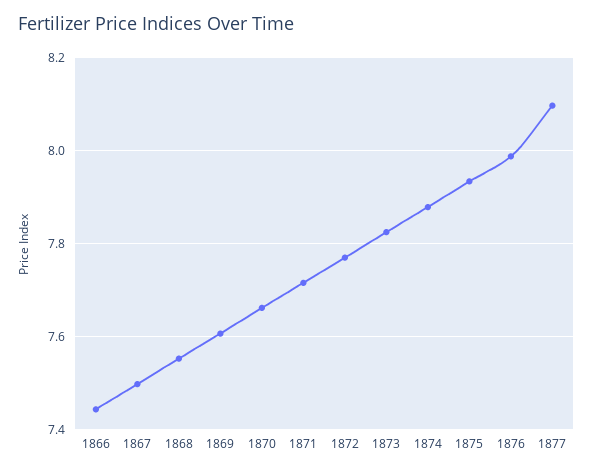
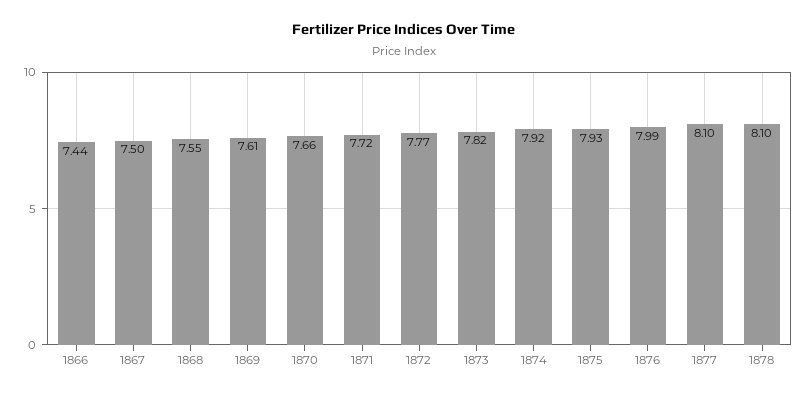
1874: 7.88 -> 7.92
1878: none -> 8.1

